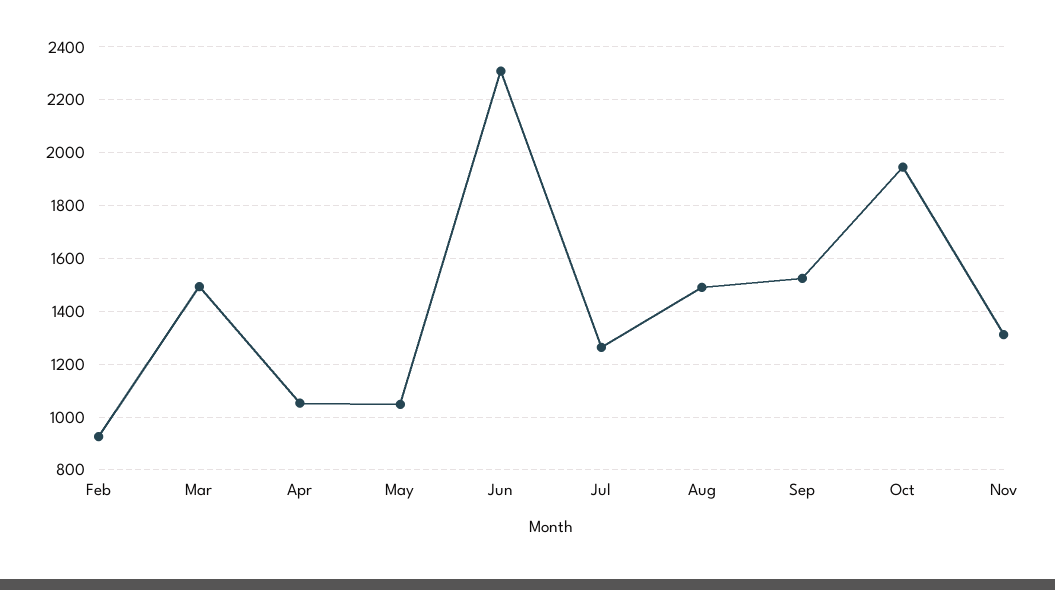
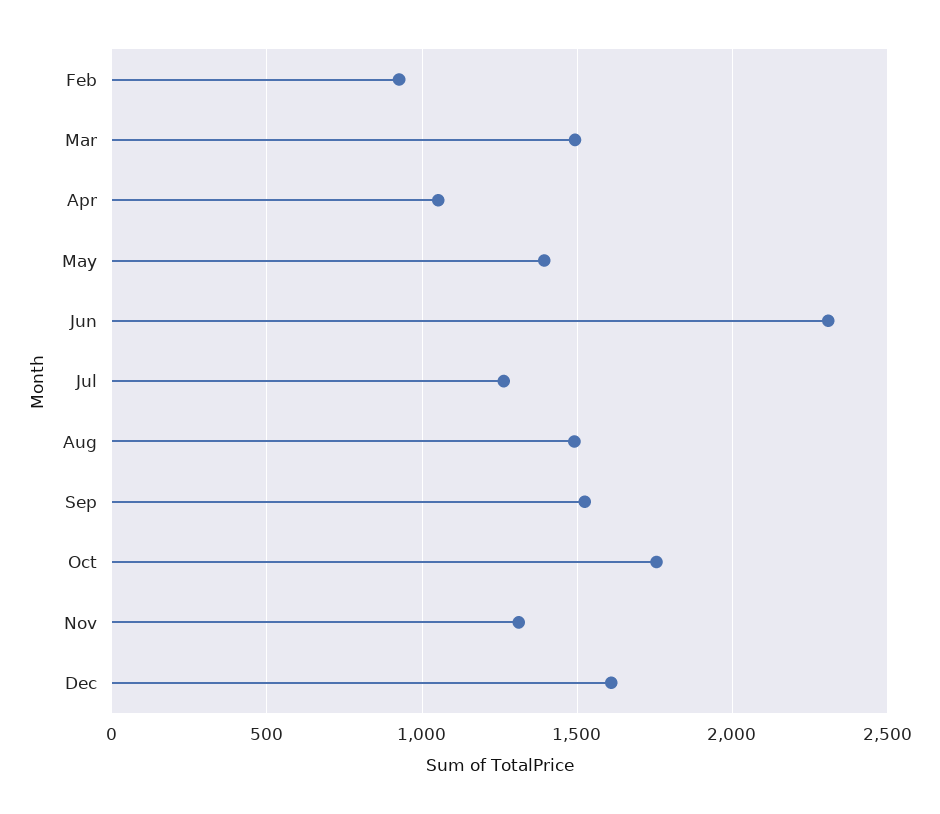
May: 1050 -> 1400
Oct: 1950 -> 1750
Dec: none -> 1600

